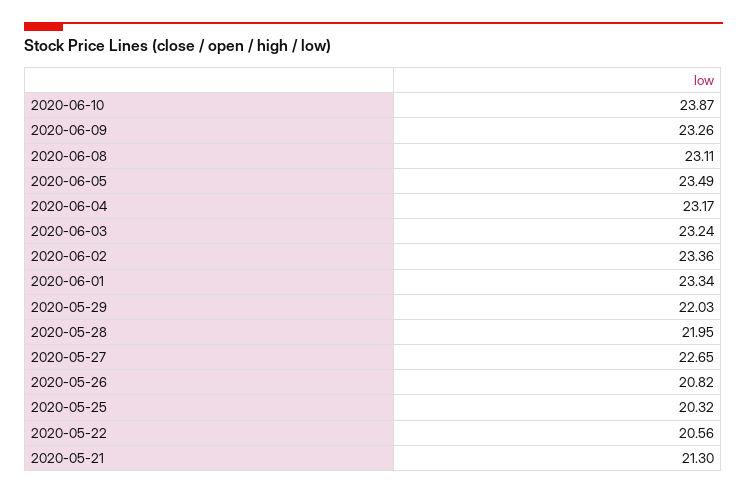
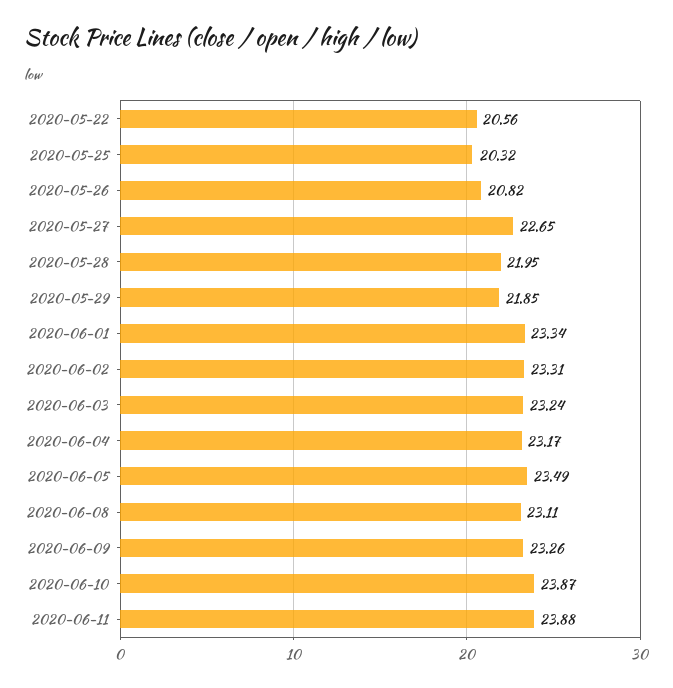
2020-06-02: 23.36 -> 23.31
2020-05-29: 22.03 -> 21.85
2020-05-21: 21.3 -> none
2020-06-11: none -> 23.88

